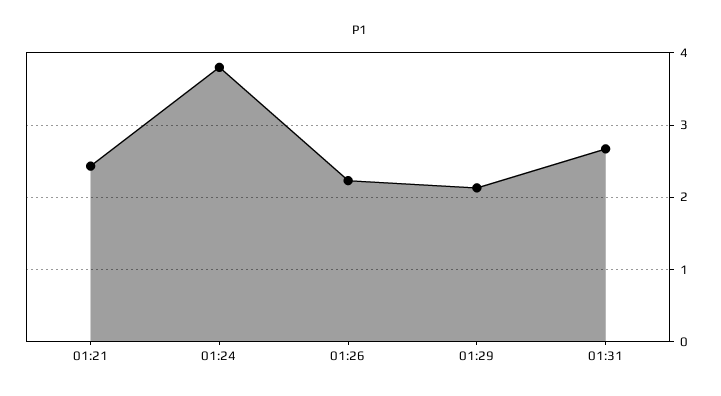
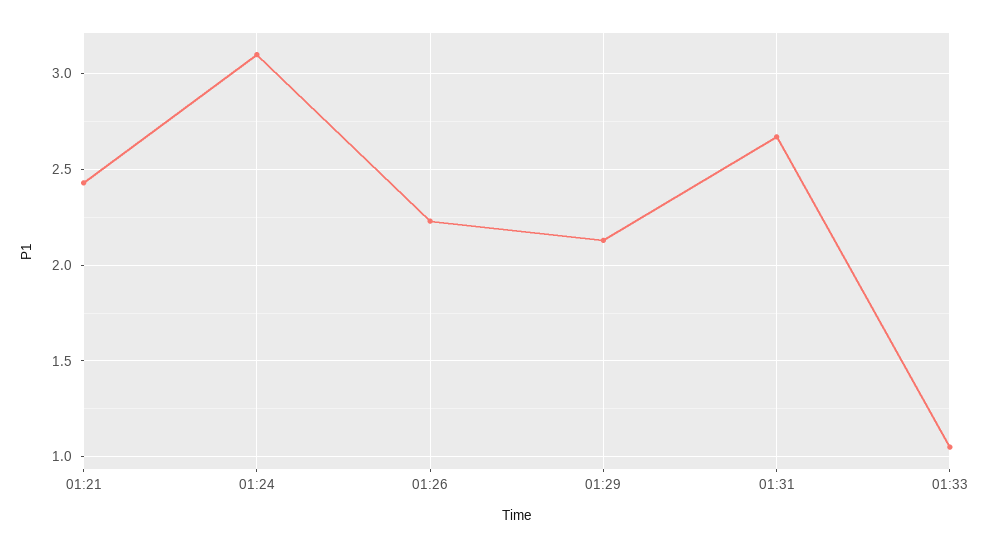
01:24: 3.8 -> 3.1
01:33: none -> 1.05

